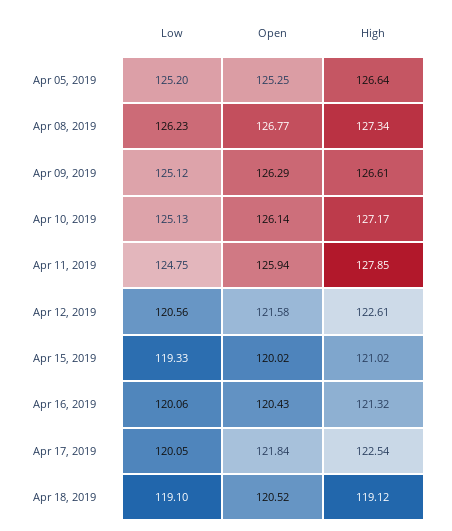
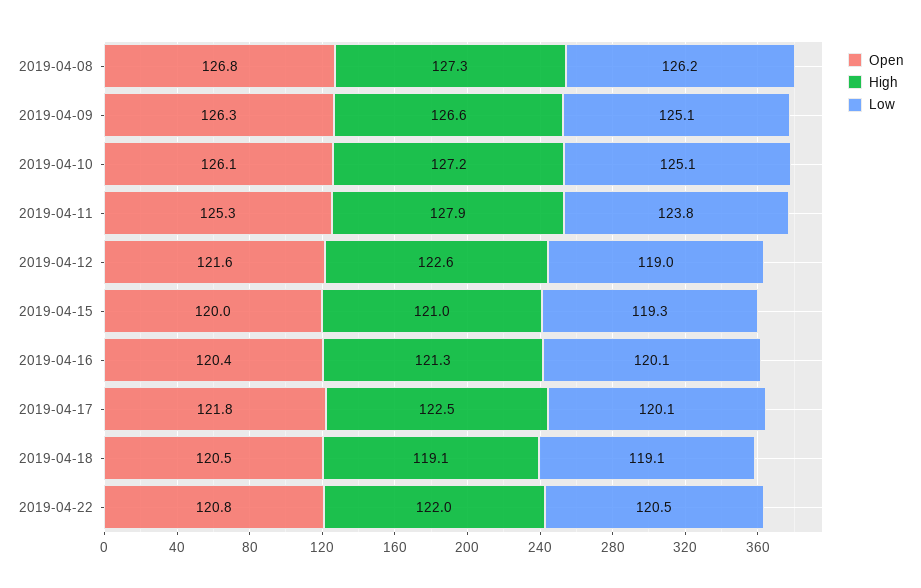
Low, Apr 05, 2019: 125.2 -> none
Open, Apr 05, 2019: 125.25 -> none
High, Apr 05, 2019: 126.64 -> none
Low, Apr 11, 2019: 124.75 -> 123.8
Open, Apr 11, 2019: 125.94 -> 125.3
Low, Apr 12, 2019: 120.56 -> 119
Open, 2019-04-22: none -> 120.8
High, 2019-04-22: none -> 122
Low, 2019-04-22: none -> 120.5

